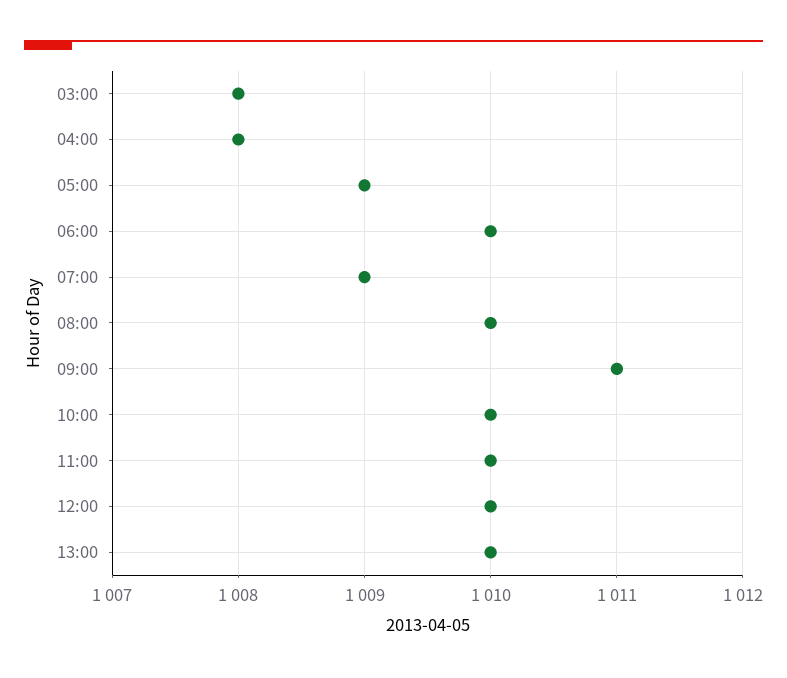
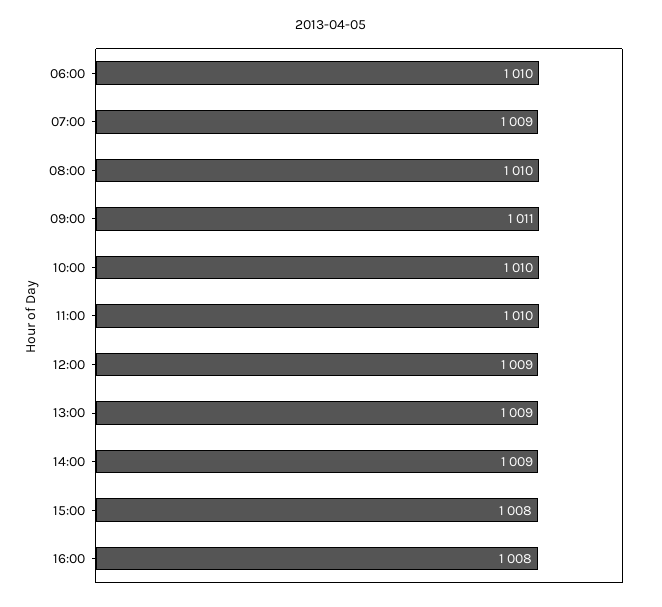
03:00: 1008 -> none
04:00: 1008 -> none
05:00: 1009 -> none
12:00: 1010 -> 1009
13:00: 1010 -> 1009
14:00: none -> 1009
15:00: none -> 1008
16:00: none -> 1008

